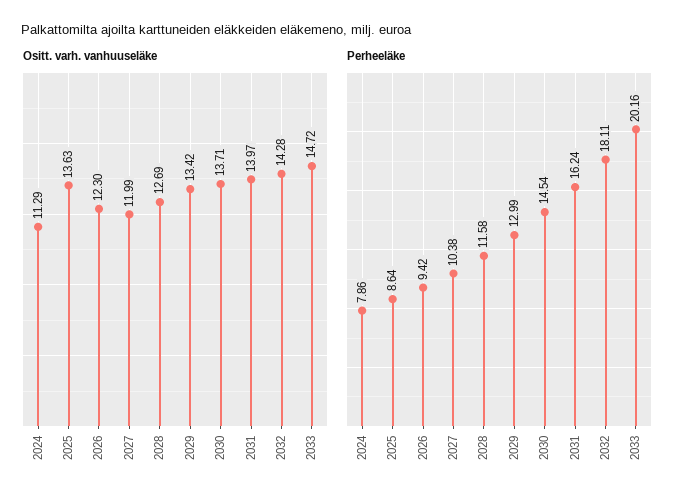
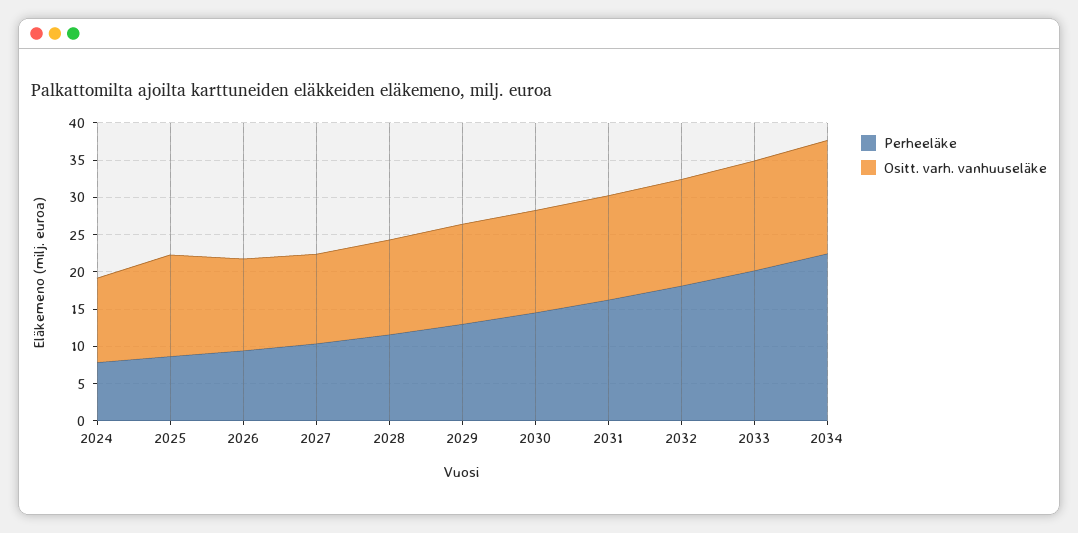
Perheeläke, 2034: none -> 22.5
Ositt. varh. vanhuuseläke, 2034: none -> 15

